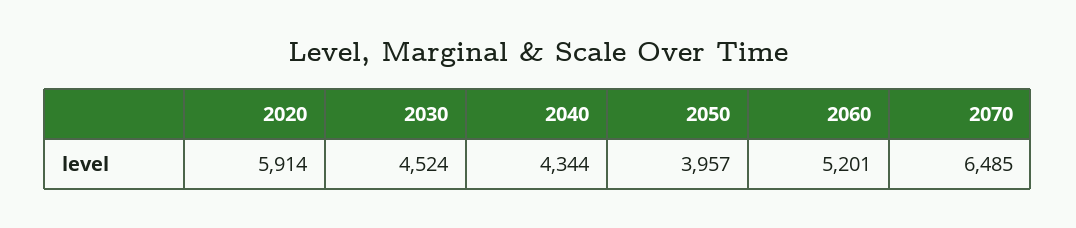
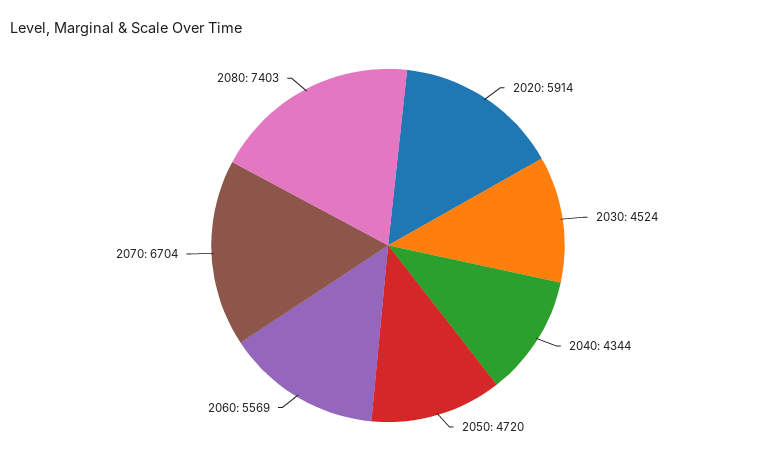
2050: 3957 -> 4720
2060: 5201 -> 5569
2070: 6485 -> 6704
2080: none -> 7403

